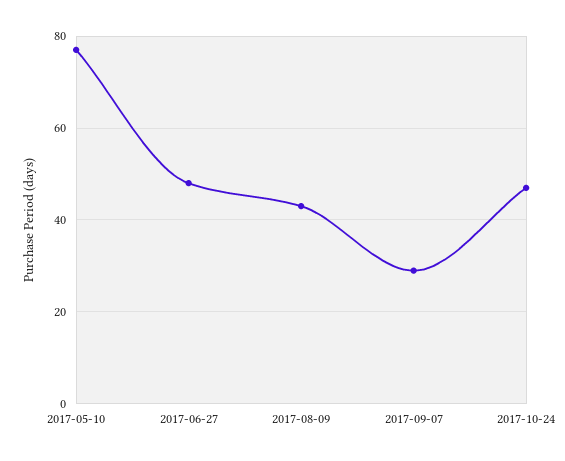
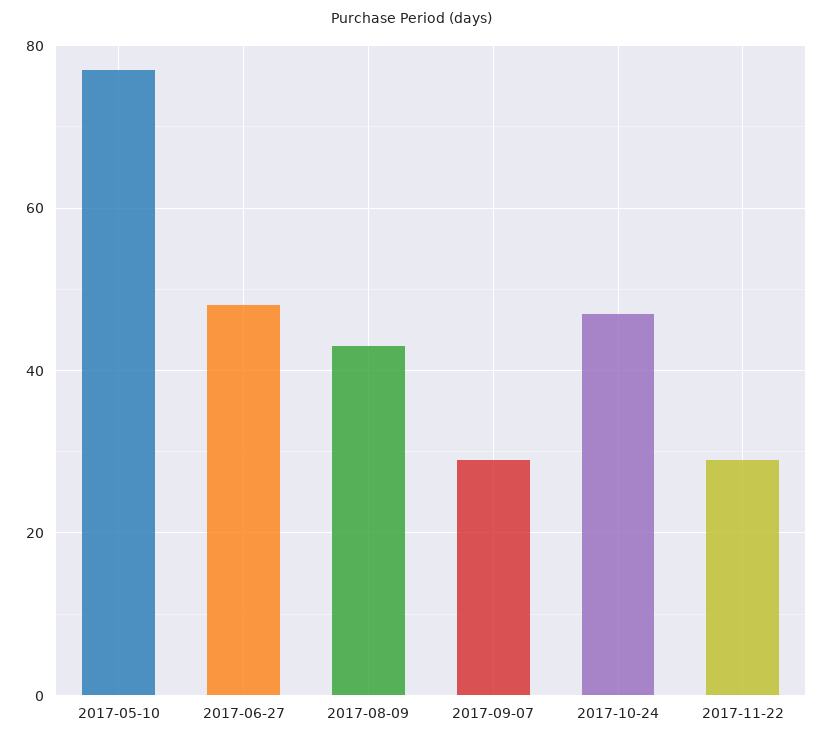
2017-11-22: none -> 30

